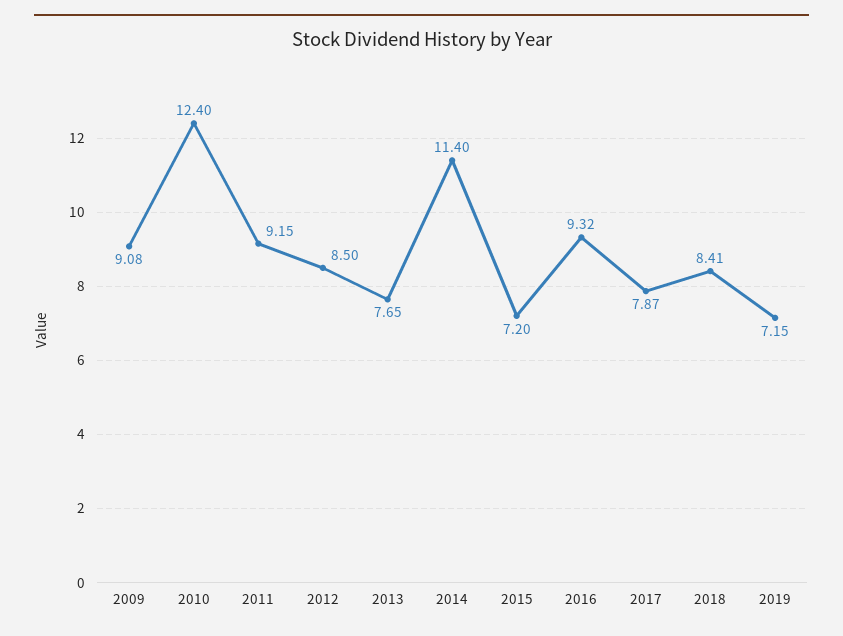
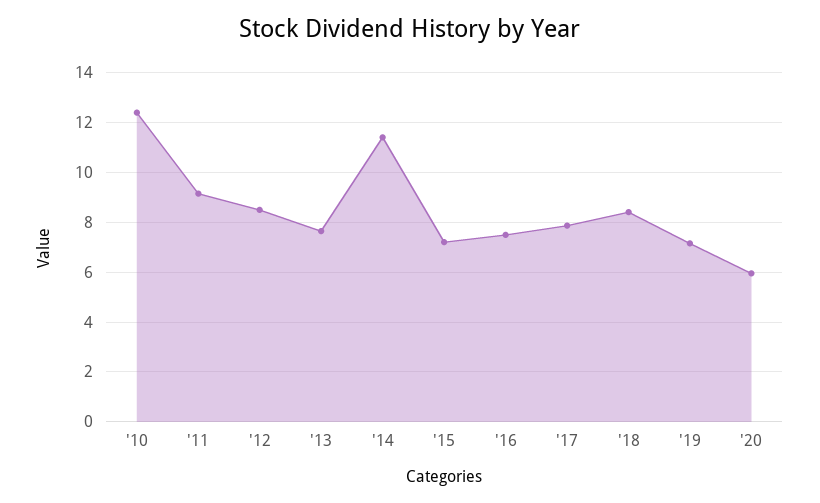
2009: 9.08 -> none
2016: 9.32 -> 7.5
'20: none -> 6

